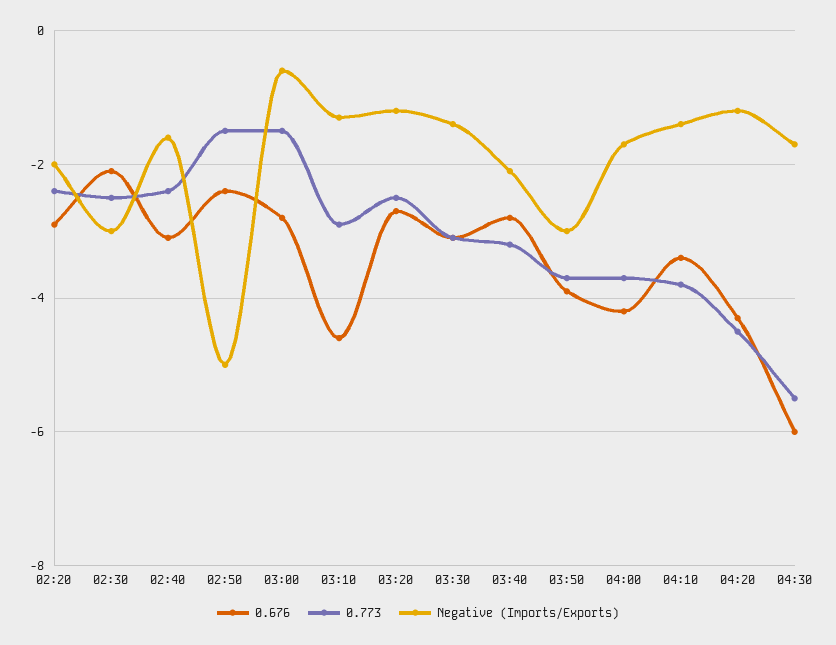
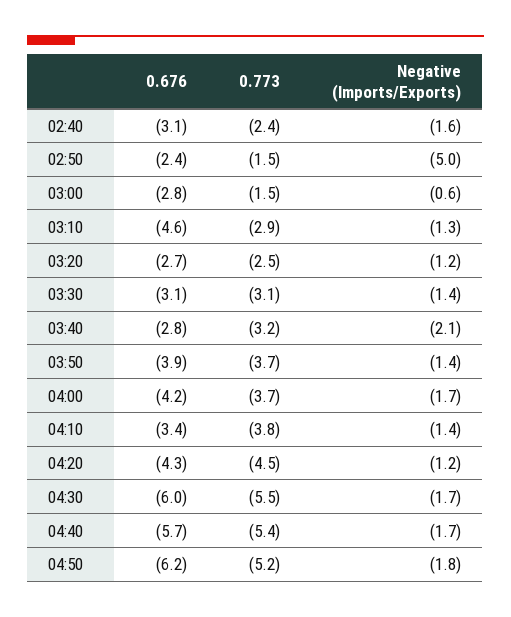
0.676, 02:20: -3 -> none
0.773, 02:20: -2.5 -> none
Negative (Imports/Exports), 02:20: -2 -> none
0.676, 02:30: -2 -> none
0.773, 02:30: -2.5 -> none
Negative (Imports/Exports), 02:30: -3 -> none
Negative (Imports/Exports), 03:50: -3 -> -1.4
0.676, 04:40: none -> -5.7
0.773, 04:40: none -> -5.4
Negative (Imports/Exports), 04:40: none -> -1.7
0.676, 04:50: none -> -6.2
0.773, 04:50: none -> -5.2
Negative (Imports/Exports), 04:50: none -> -1.8

